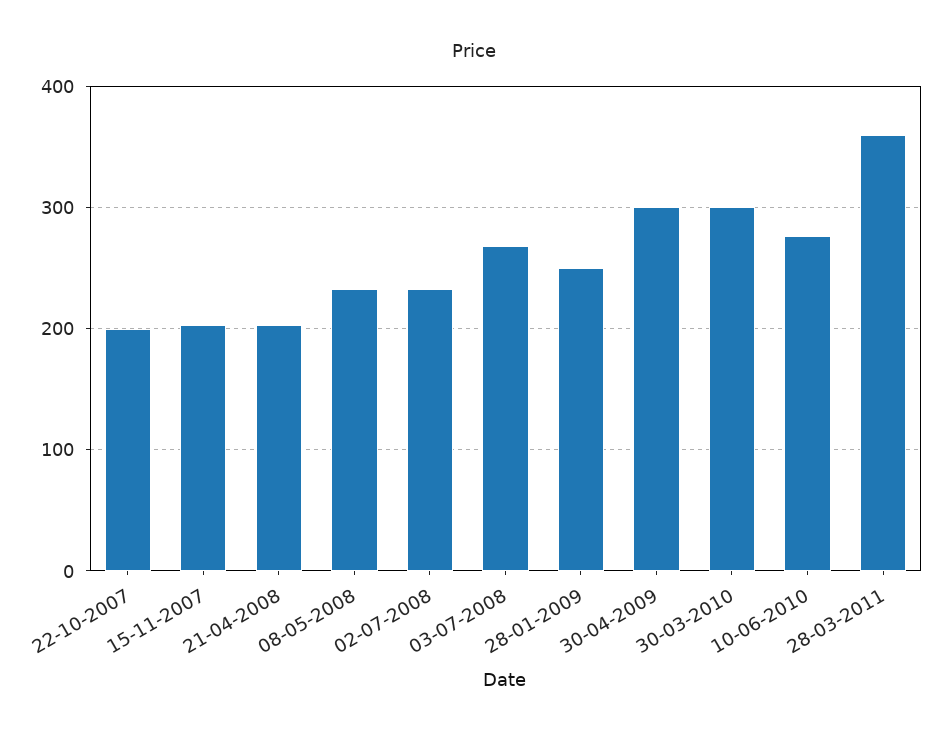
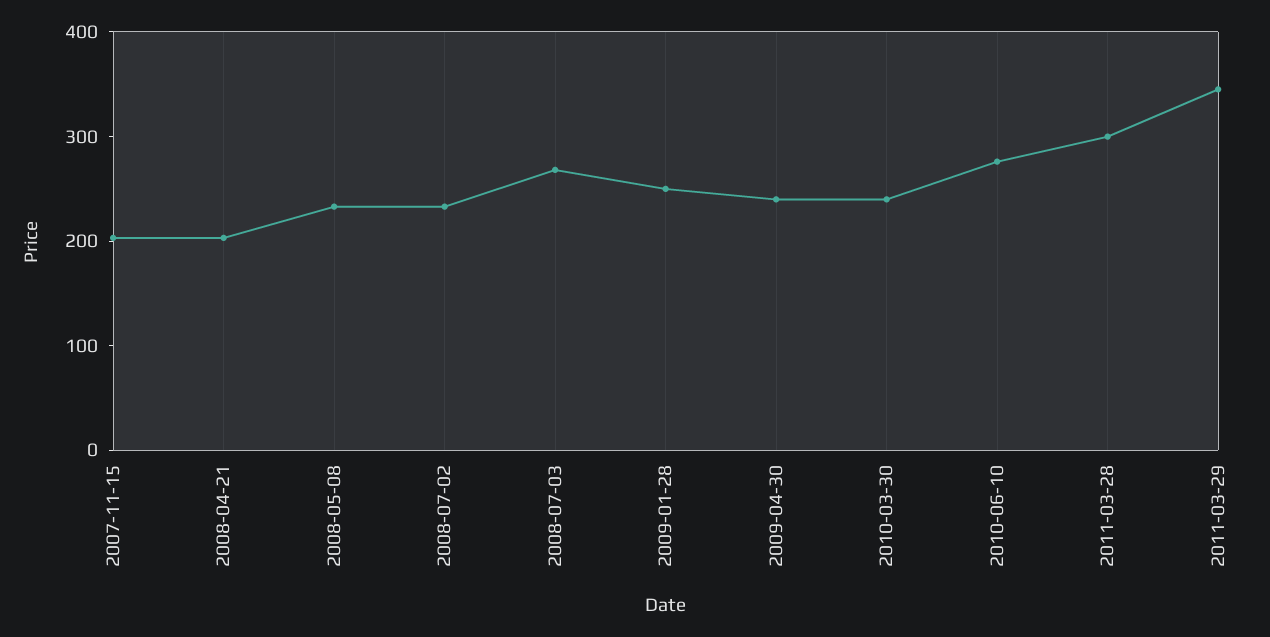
22-10-2007: 200 -> none
30-04-2009: 300 -> 240
30-03-2010: 300 -> 240
28-03-2011: 360 -> 300
2011-03-29: none -> 340

